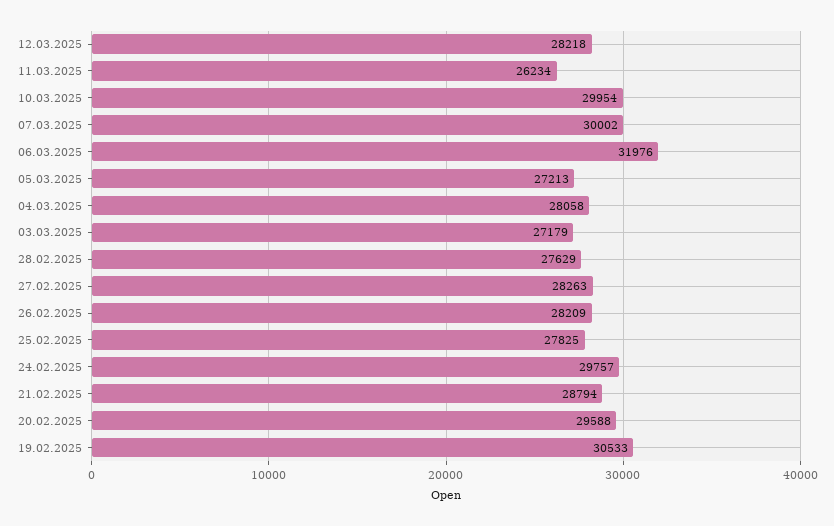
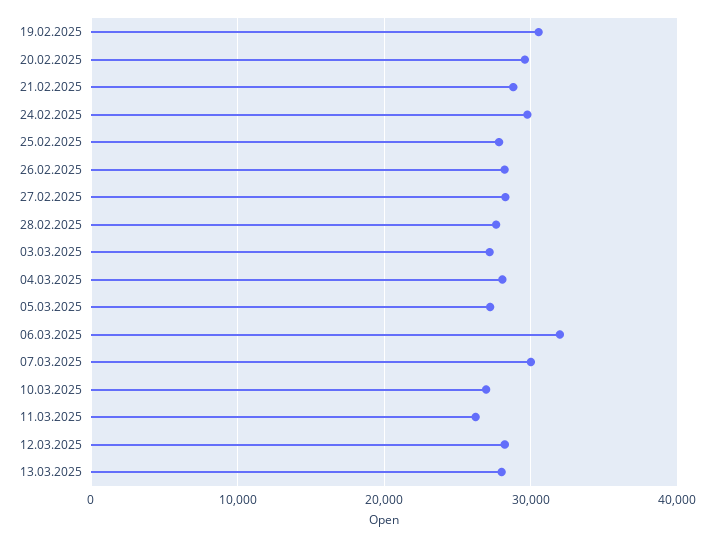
10.03.2025: 29954 -> 27000
13.03.2025: none -> 28000

